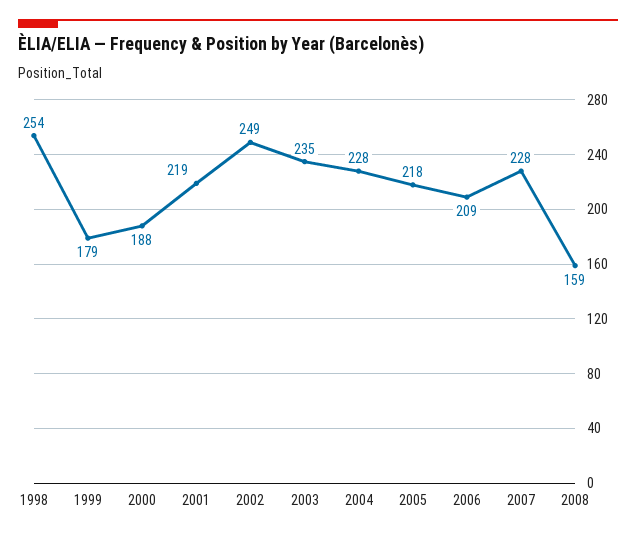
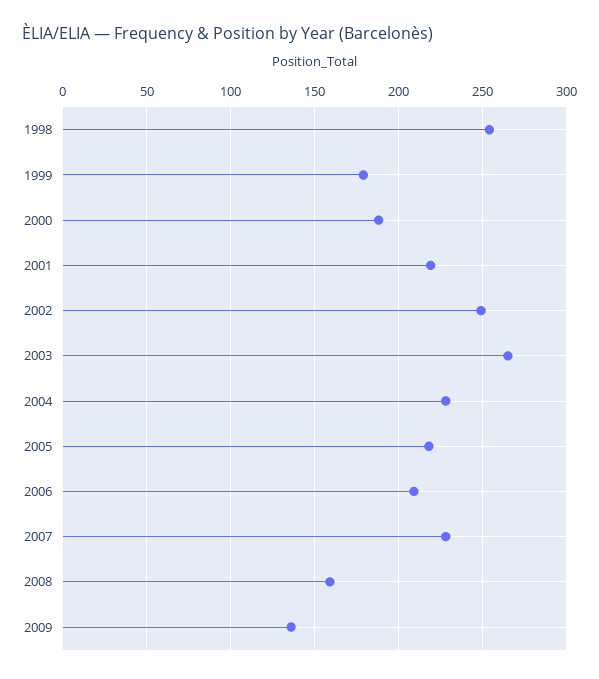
2003: 235 -> 265
2009: none -> 135

